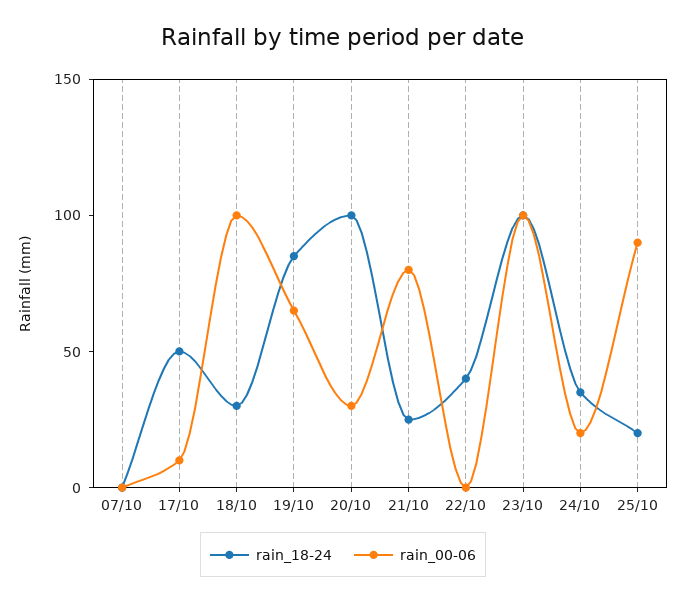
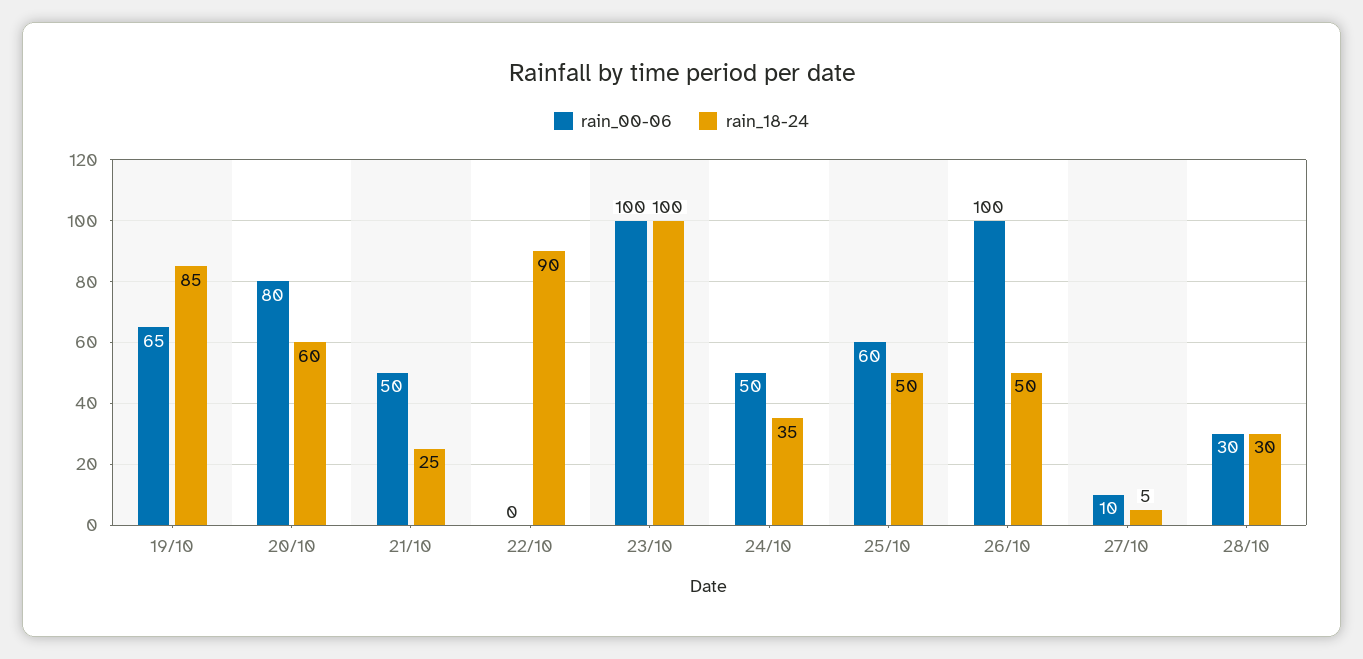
rain_18-24, 07/10: 0 -> none
rain_00-06, 07/10: 0 -> none
rain_18-24, 17/10: 50 -> none
rain_00-06, 17/10: 10 -> none
rain_18-24, 18/10: 30 -> none
rain_00-06, 18/10: 100 -> none
rain_18-24, 20/10: 100 -> 60
rain_00-06, 20/10: 30 -> 80
rain_00-06, 21/10: 80 -> 50
rain_18-24, 22/10: 40 -> 90
rain_00-06, 24/10: 20 -> 50
rain_18-24, 25/10: 20 -> 50
rain_00-06, 25/10: 90 -> 60
rain_00-06, 26/10: none -> 100
rain_18-24, 26/10: none -> 50
rain_00-06, 27/10: none -> 10
rain_18-24, 27/10: none -> 5
rain_00-06, 28/10: none -> 30
rain_18-24, 28/10: none -> 30

